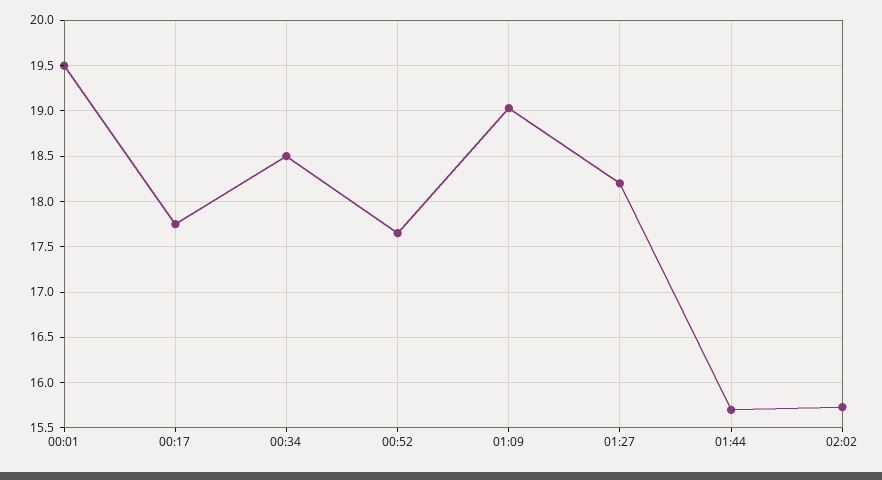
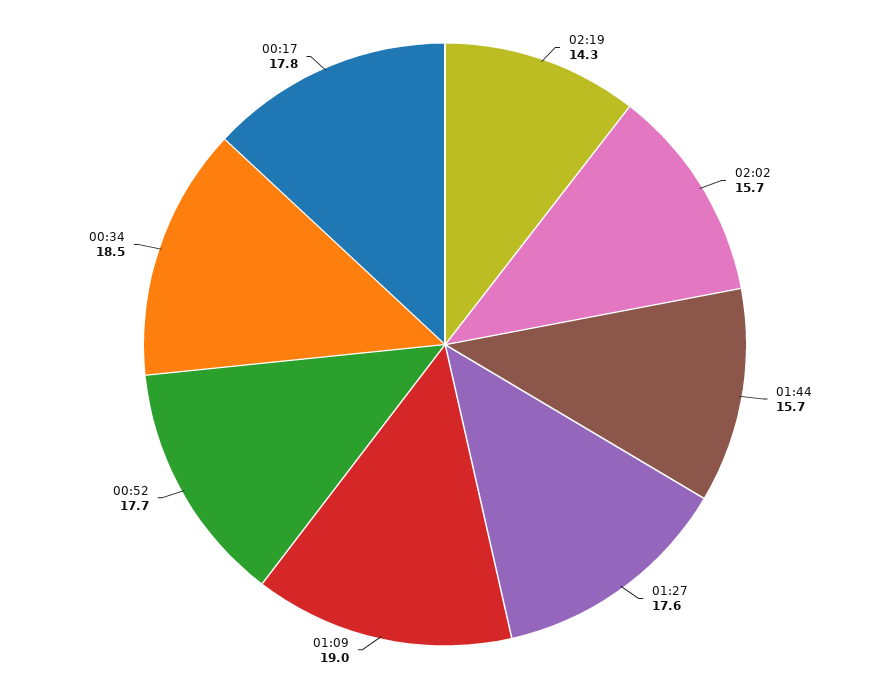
00:01: 19.5 -> none
01:27: 18.2 -> 17.6
02:19: none -> 14.3

